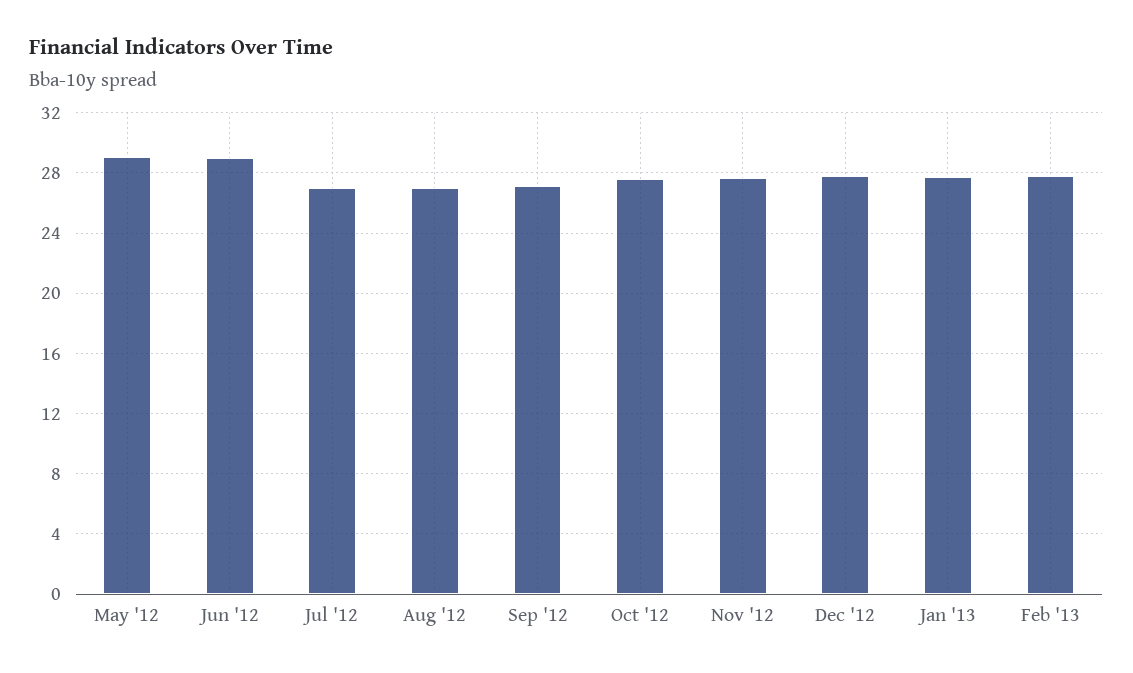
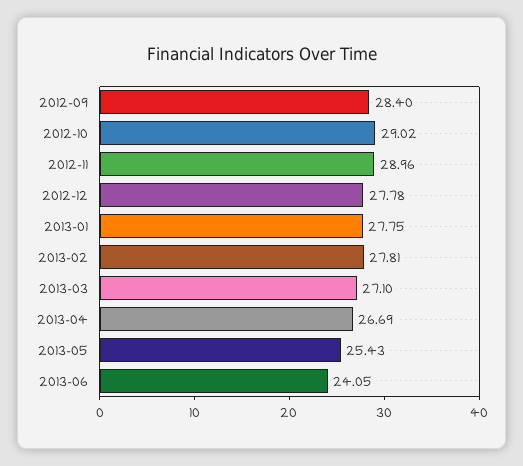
May '12: 29 -> none
Jun '12: 29 -> none
Jul '12: 27 -> none
Aug '12: 27 -> none
Sep '12: 27 -> 28.4
Oct '12: 27.5 -> 29.02
Nov '12: 27.5 -> 28.96
2013-03: none -> 27.1
2013-04: none -> 26.69
2013-05: none -> 25.43
2013-06: none -> 24.05

